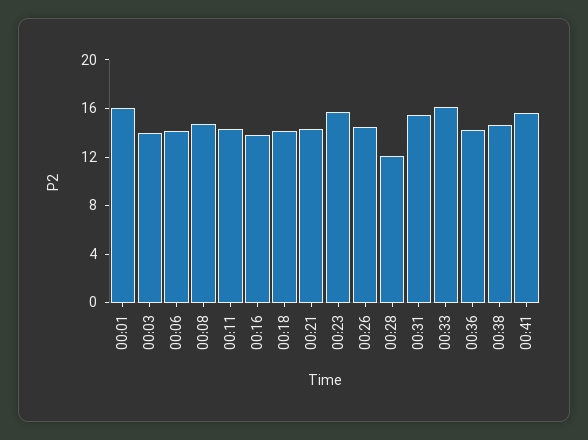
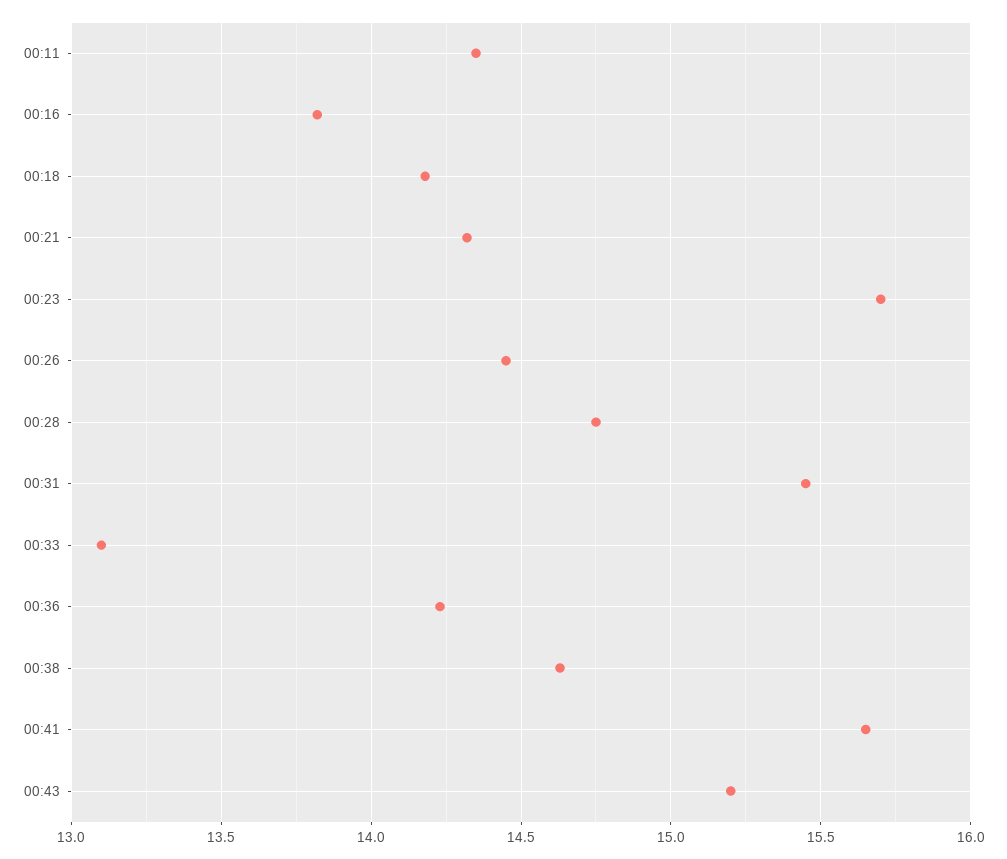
00:01: 16 -> none
00:03: 14 -> none
00:06: 14 -> none
00:08: 15 -> none
00:28: 12 -> 14.75
00:33: 16 -> 13.1
00:43: none -> 15.2

